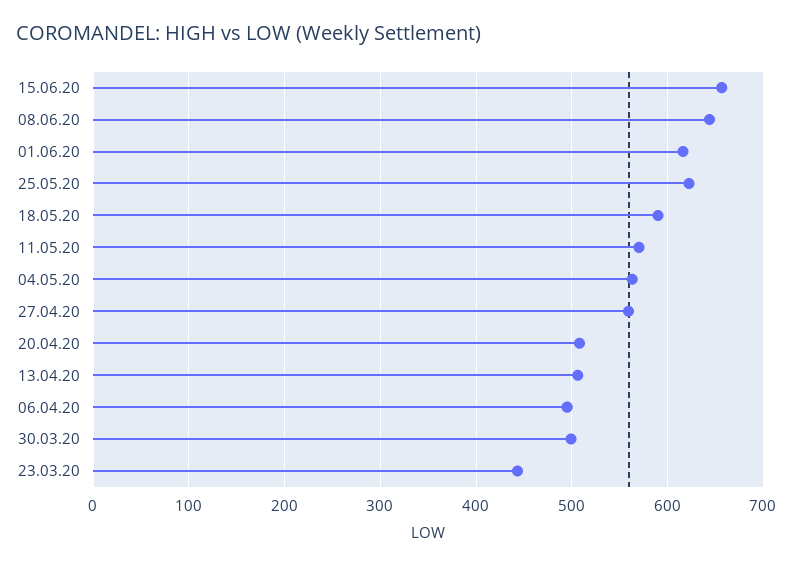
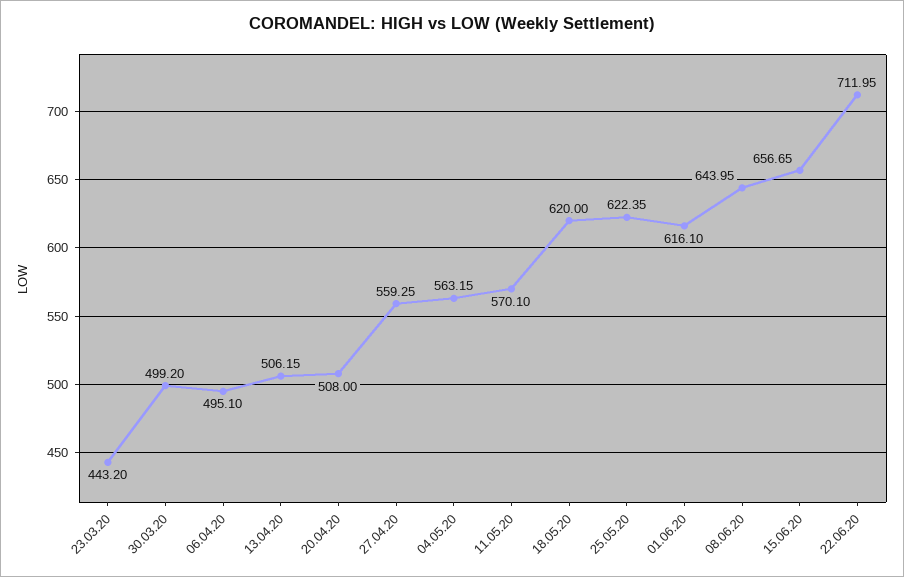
18.05.20: 590 -> 620
22.06.20: none -> 711.95

